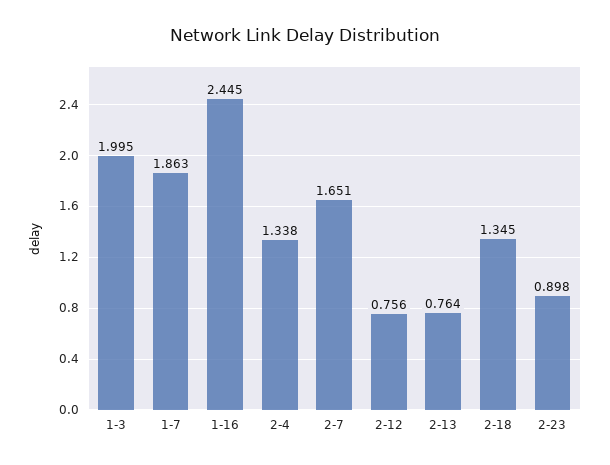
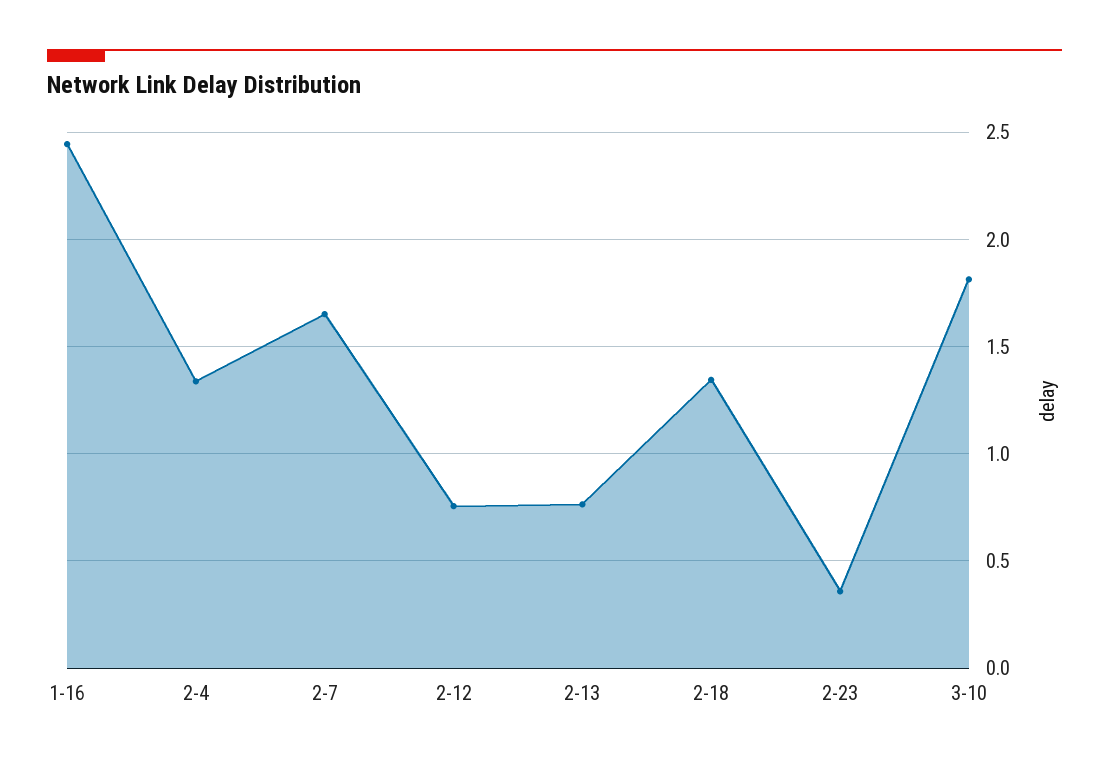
1-3: 1.995 -> none
1-7: 1.863 -> none
2-23: 0.898 -> 0.35
3-10: none -> 1.8

